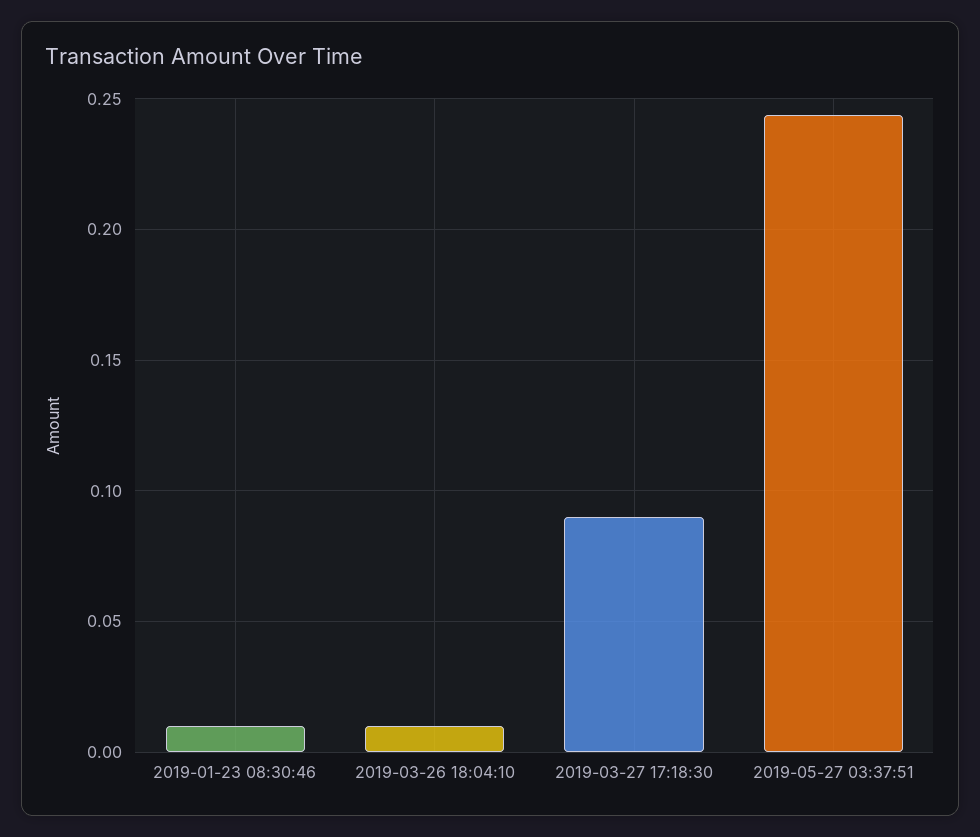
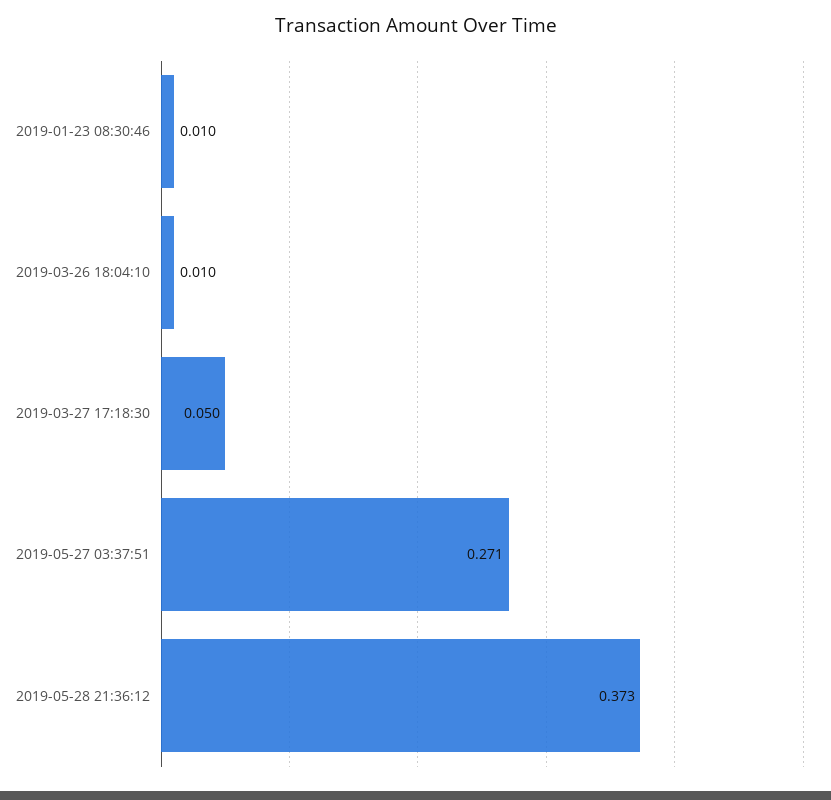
2019-03-27 17:18:30: 0.09 -> 0.05
2019-05-27 03:37:51: 0.245 -> 0.271
2019-05-28 21:36:12: none -> 0.373

